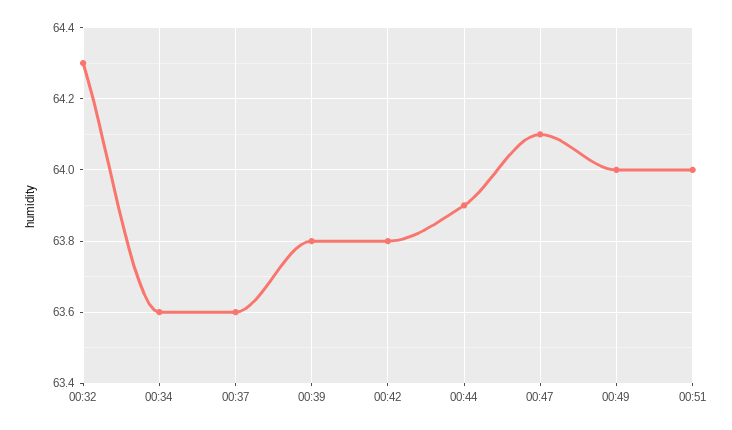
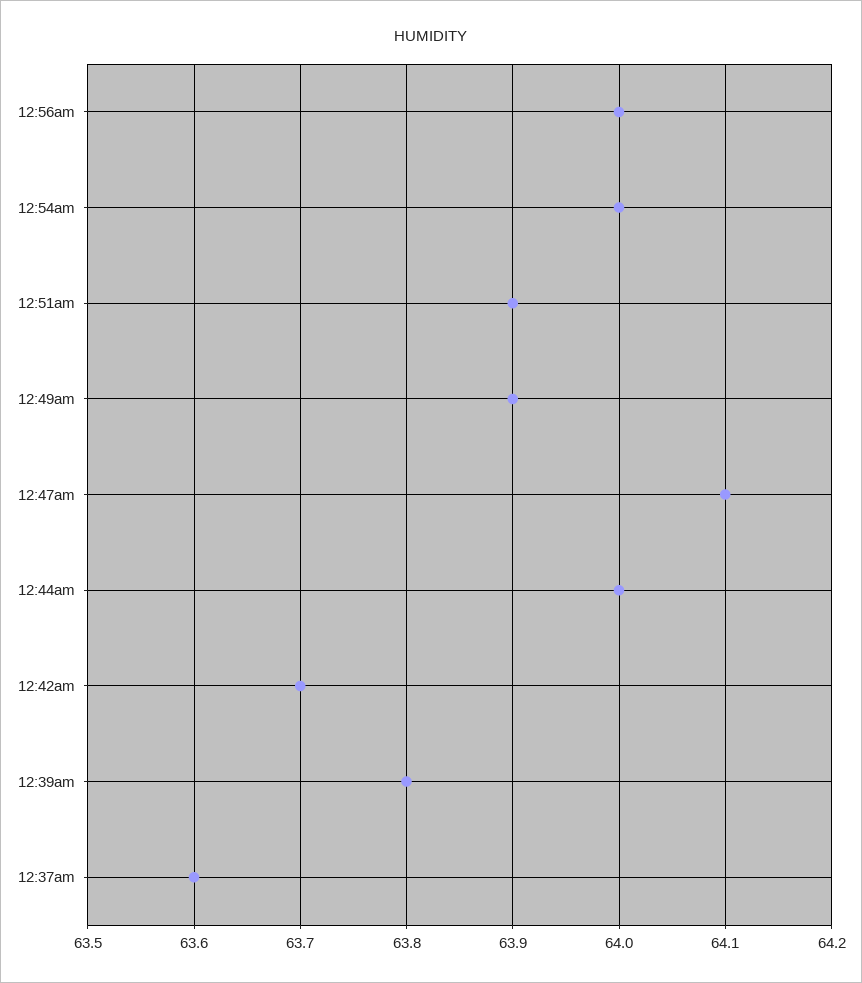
00:32: 64.3 -> none
00:34: 63.6 -> none
00:42: 63.8 -> 63.7
00:44: 63.9 -> 64
00:49: 64 -> 63.9
00:51: 64 -> 63.9
12:56am: none -> 64
12:54am: none -> 64

